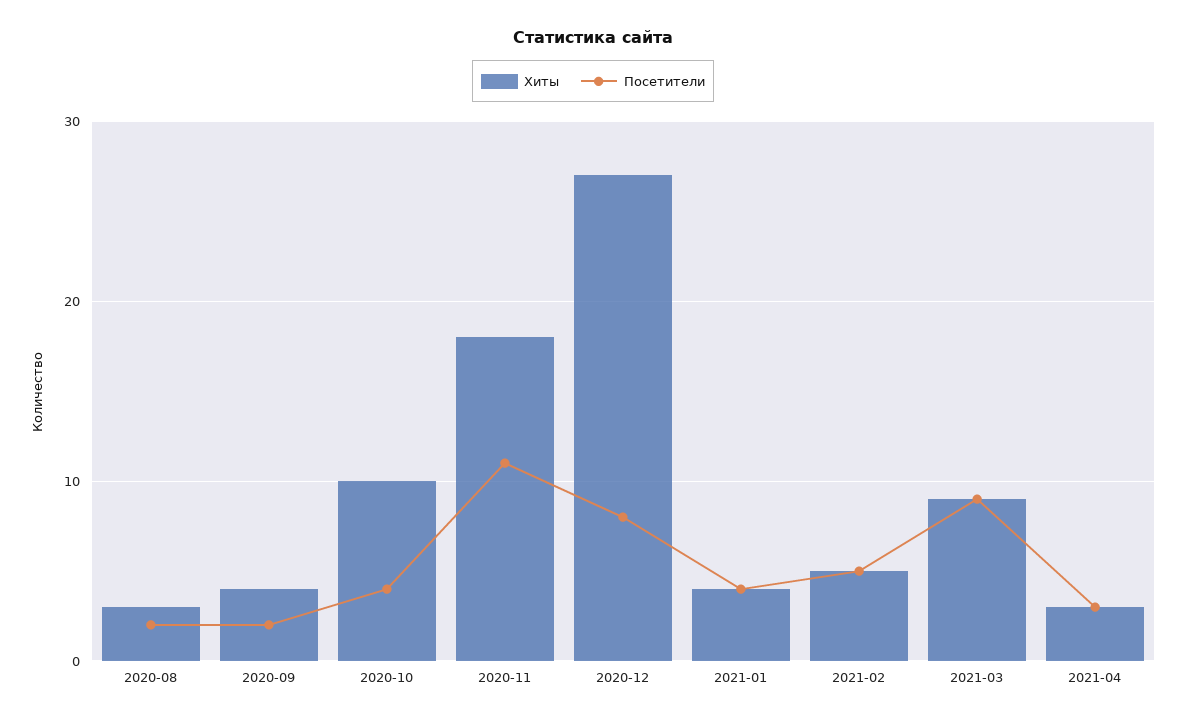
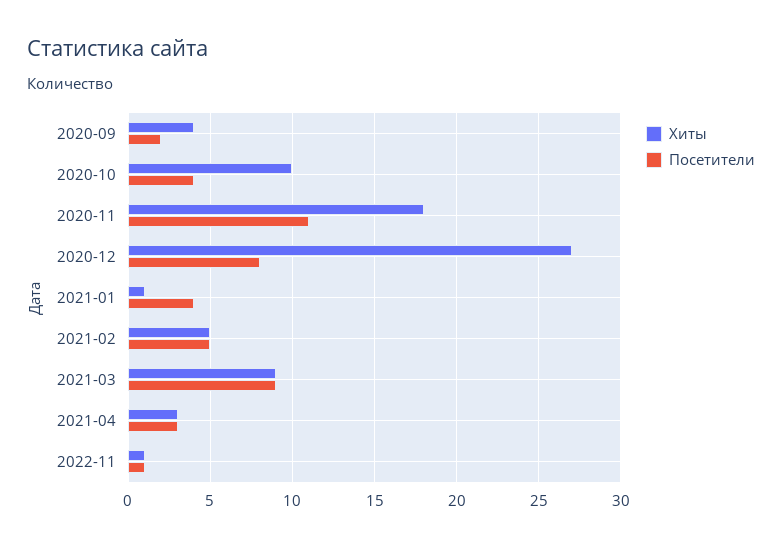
Хиты, 2020-08: 3 -> none
Посетители, 2020-08: 2 -> none
Хиты, 2021-01: 4 -> 1
Хиты, 2022-11: none -> 1
Посетители, 2022-11: none -> 1

